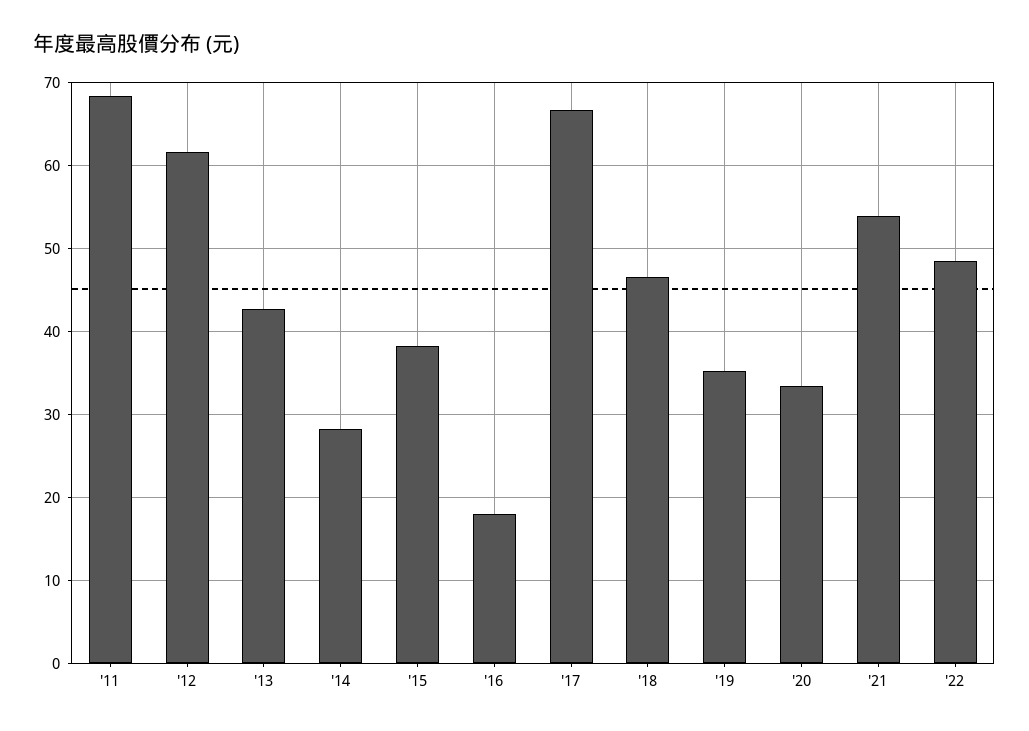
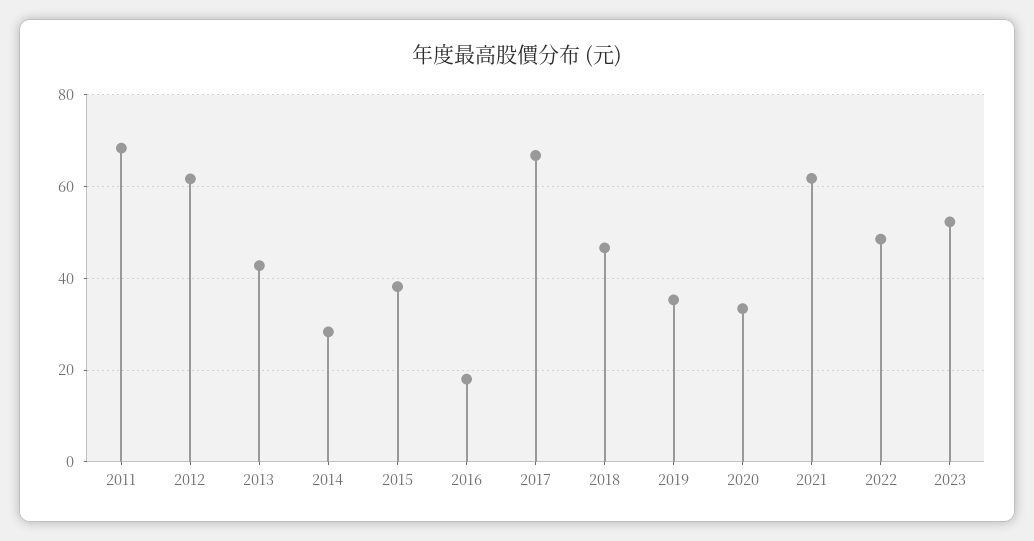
'21: 54 -> 62
2023: none -> 52

